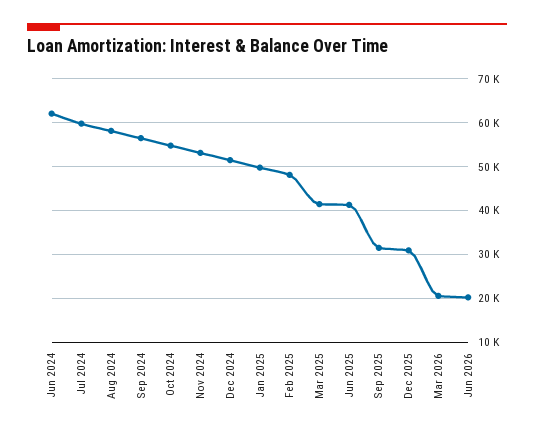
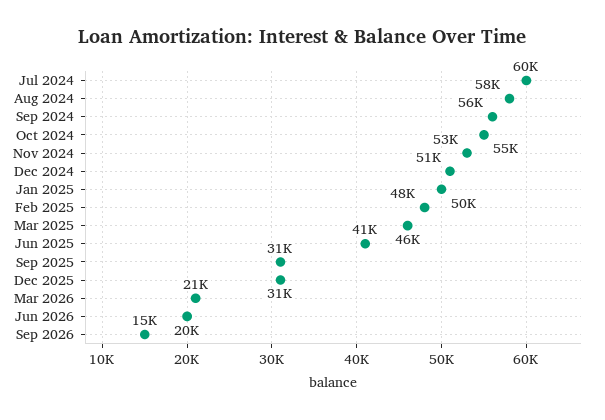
Jun 2024: 62000 -> none
Mar 2025: 42000 -> 46000
Sep 2026: none -> 15000

